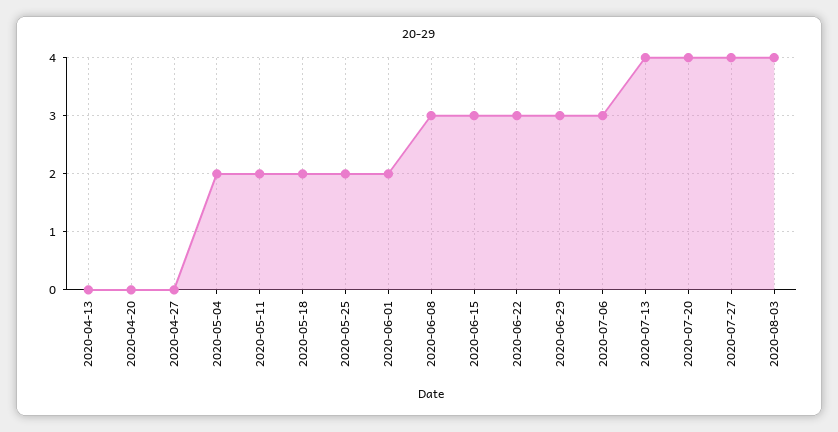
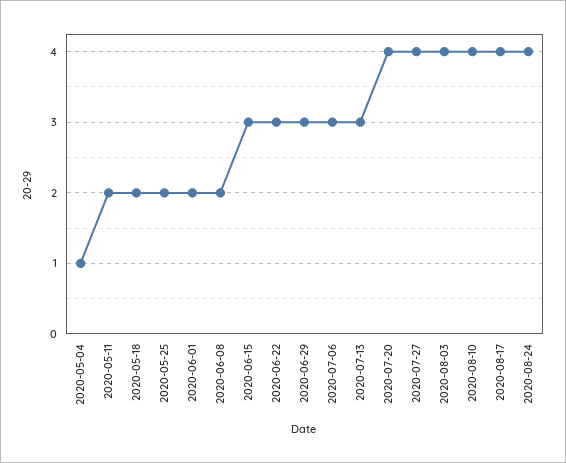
2020-04-13: 0 -> none
2020-04-20: 0 -> none
2020-04-27: 0 -> none
2020-05-04: 2 -> 1
2020-06-08: 3 -> 2
2020-07-13: 4 -> 3
2020-08-10: none -> 4
2020-08-17: none -> 4
2020-08-24: none -> 4

